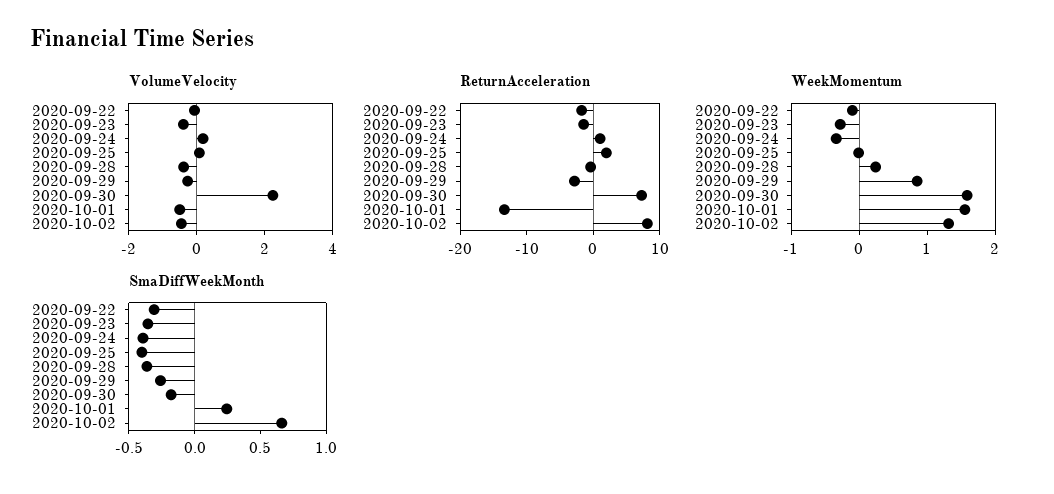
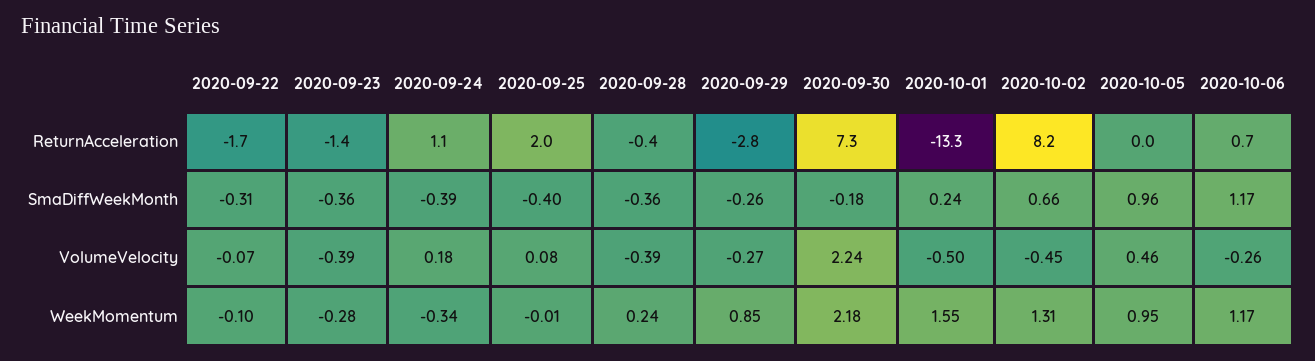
WeekMomentum, 2020-09-30: 1.6 -> 2.18
ReturnAcceleration, 2020-10-05: none -> 0
ReturnAcceleration, 2020-10-06: none -> 0.7
SmaDiffWeekMonth, 2020-10-05: none -> 0.96
SmaDiffWeekMonth, 2020-10-06: none -> 1.17
VolumeVelocity, 2020-10-05: none -> 0.46
VolumeVelocity, 2020-10-06: none -> -0.26
WeekMomentum, 2020-10-05: none -> 0.95
WeekMomentum, 2020-10-06: none -> 1.17

